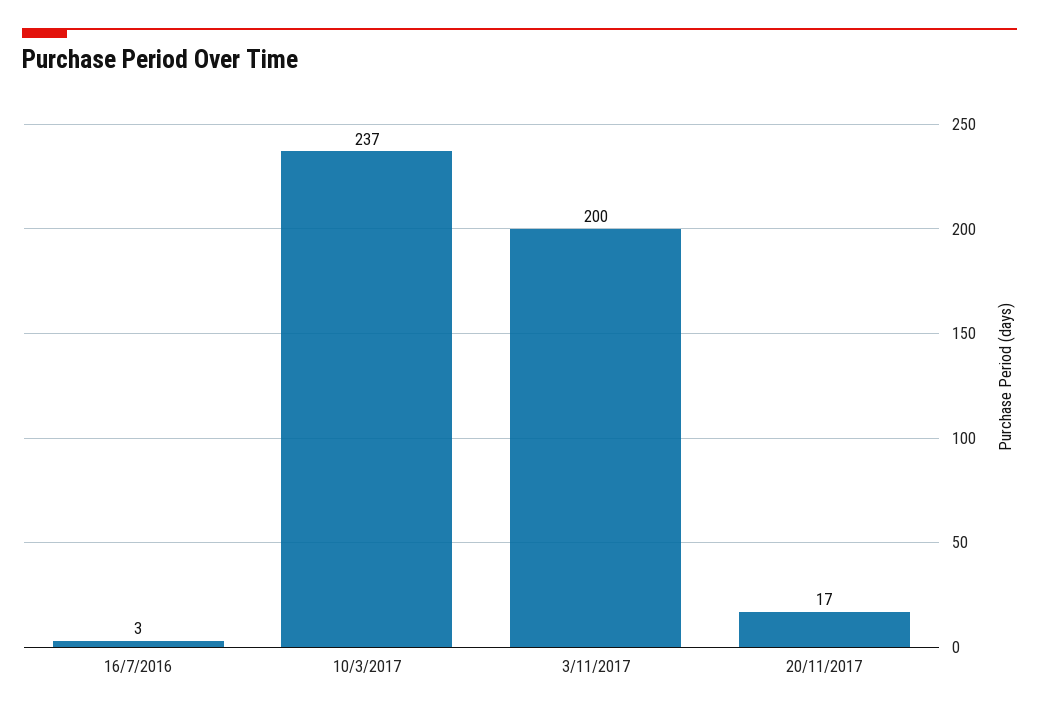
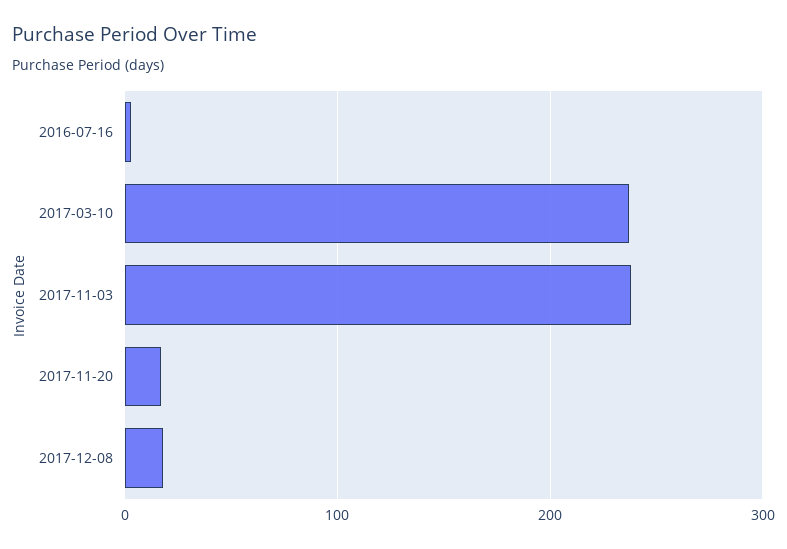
3/11/2017: 200 -> 240
2017-12-08: none -> 20

